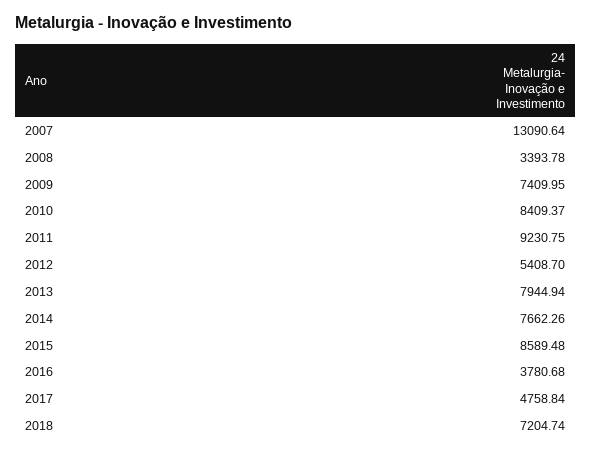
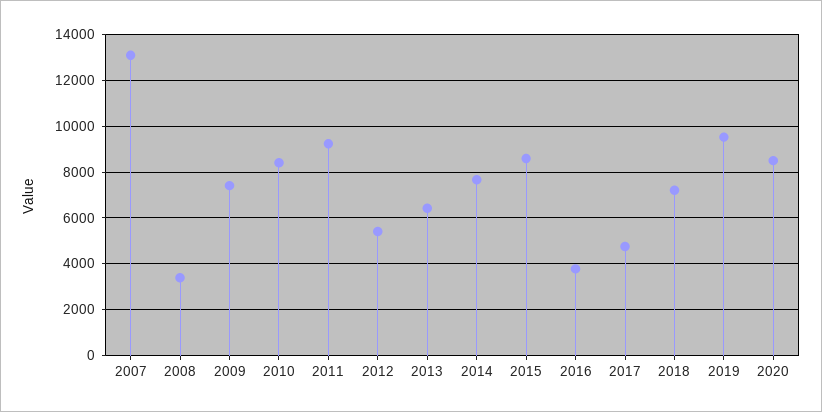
2013: 7944.94 -> 6500
2019: none -> 9500
2020: none -> 8500

